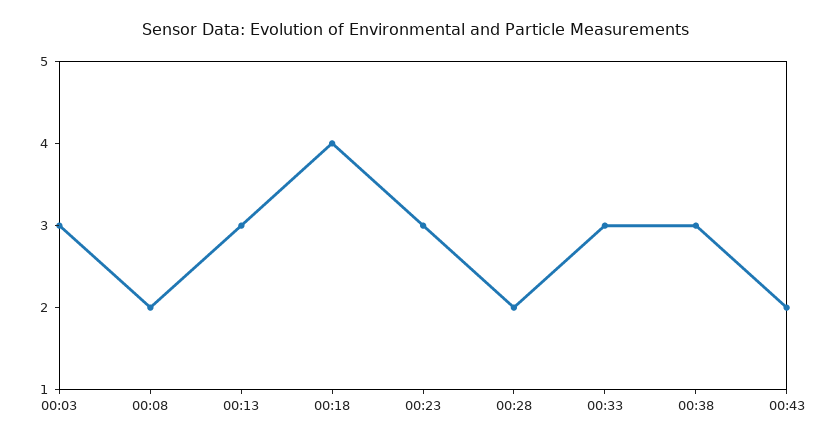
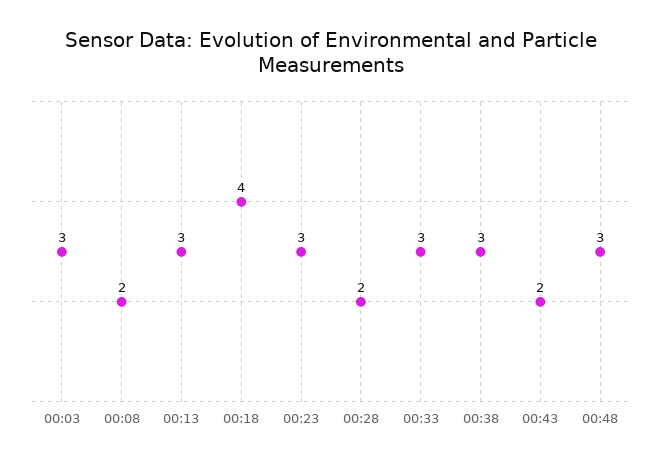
00:48: none -> 3

